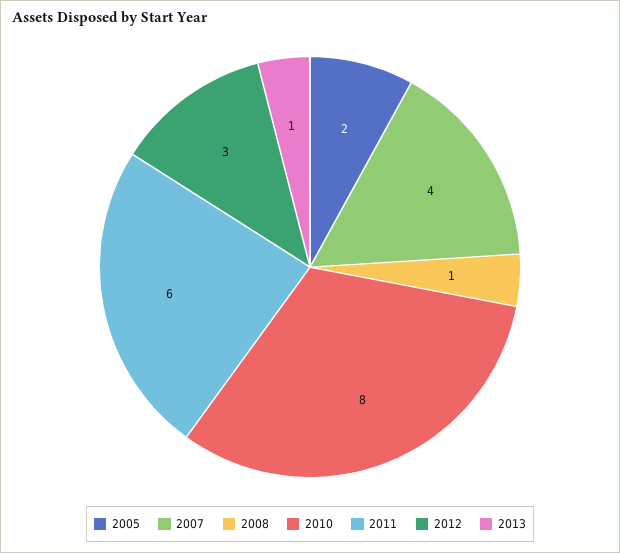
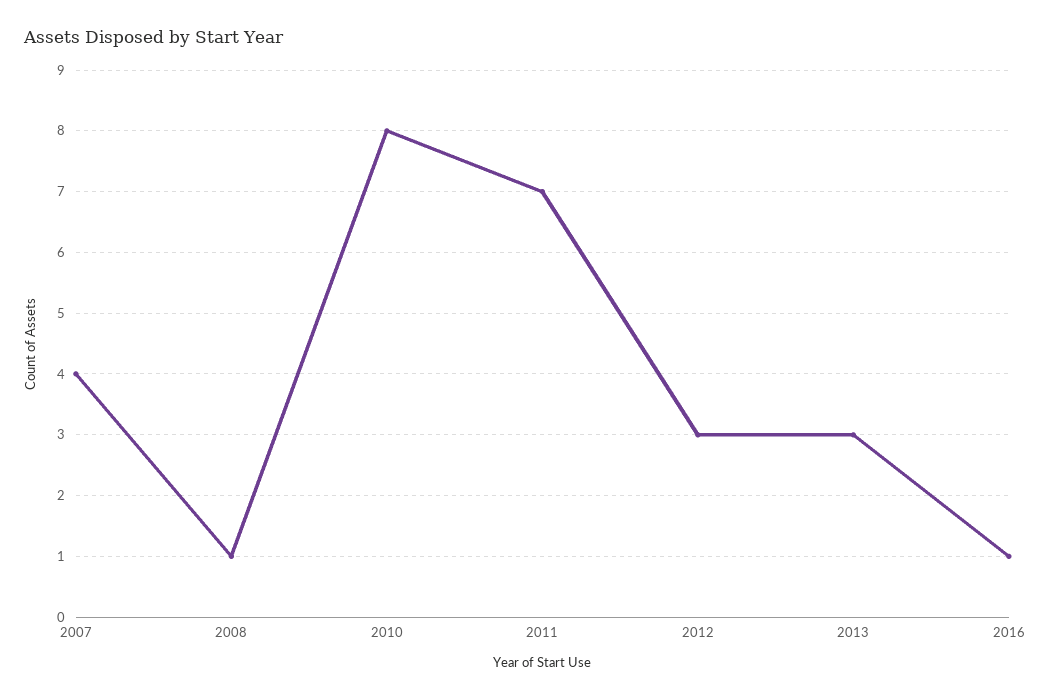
2005: 2 -> none
2011: 6 -> 7
2013: 1 -> 3
2016: none -> 1

